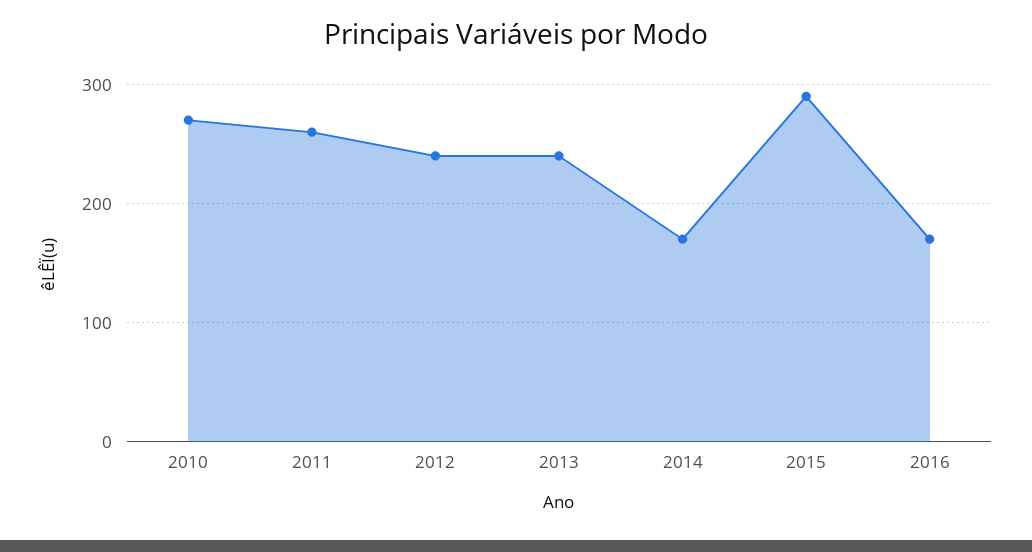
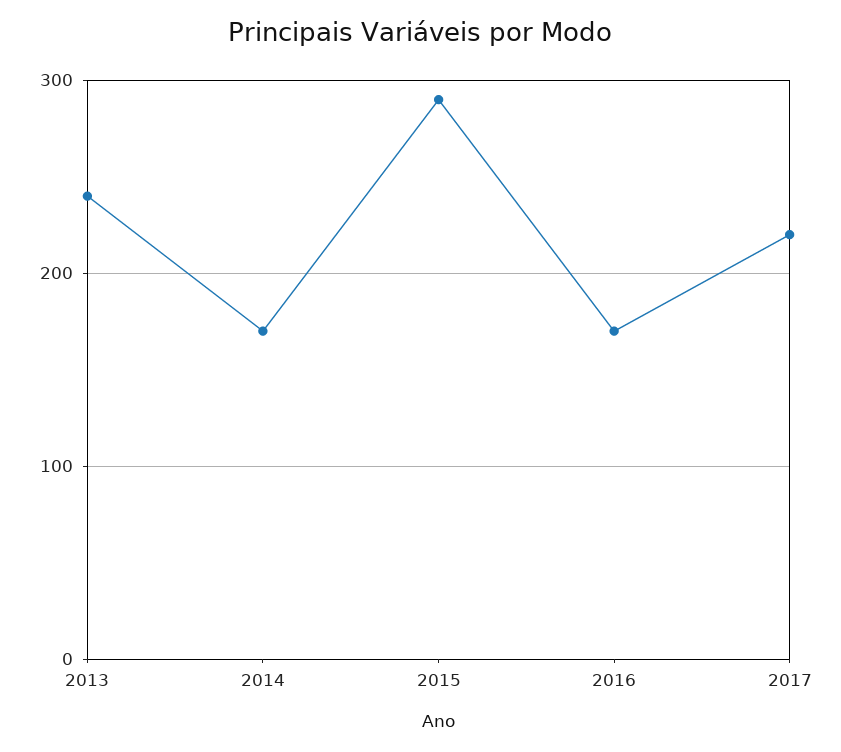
2010: 270 -> none
2011: 260 -> none
2012: 240 -> none
2017: none -> 220

